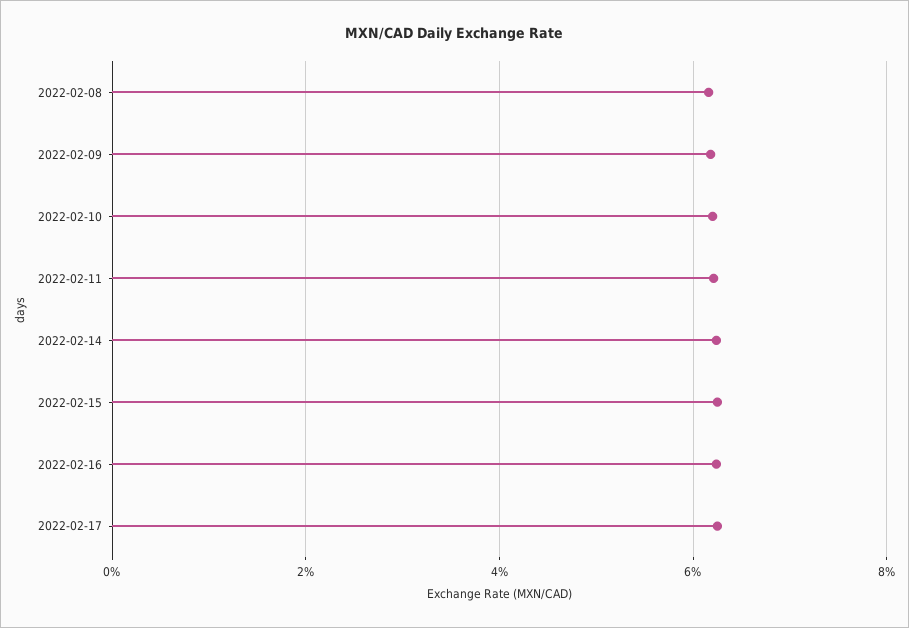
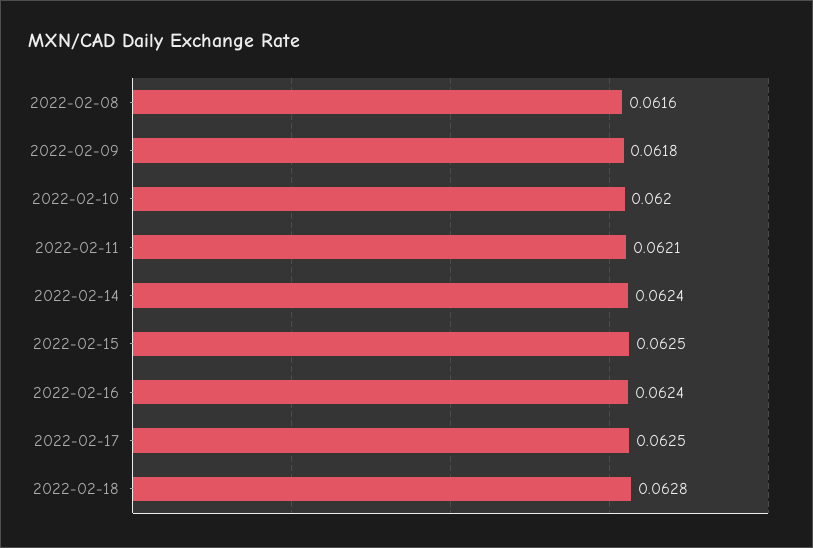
2022-02-18: none -> 0.0628

